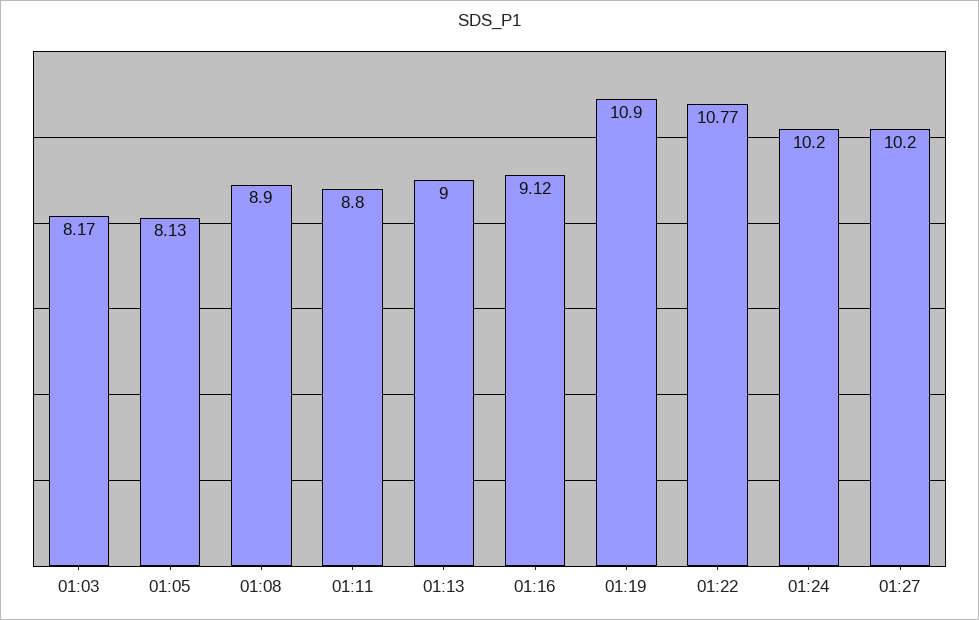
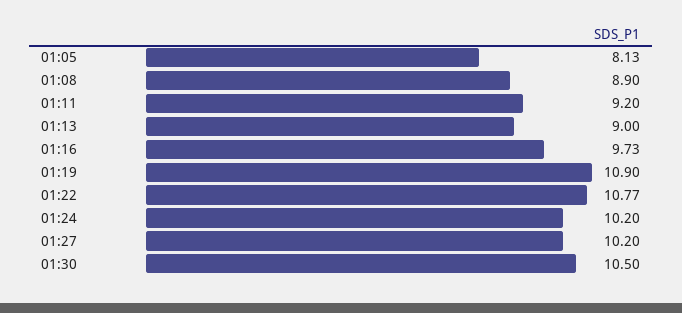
01:03: 8.17 -> none
01:11: 8.8 -> 9.2
01:16: 9.12 -> 9.73
01:30: none -> 10.5

